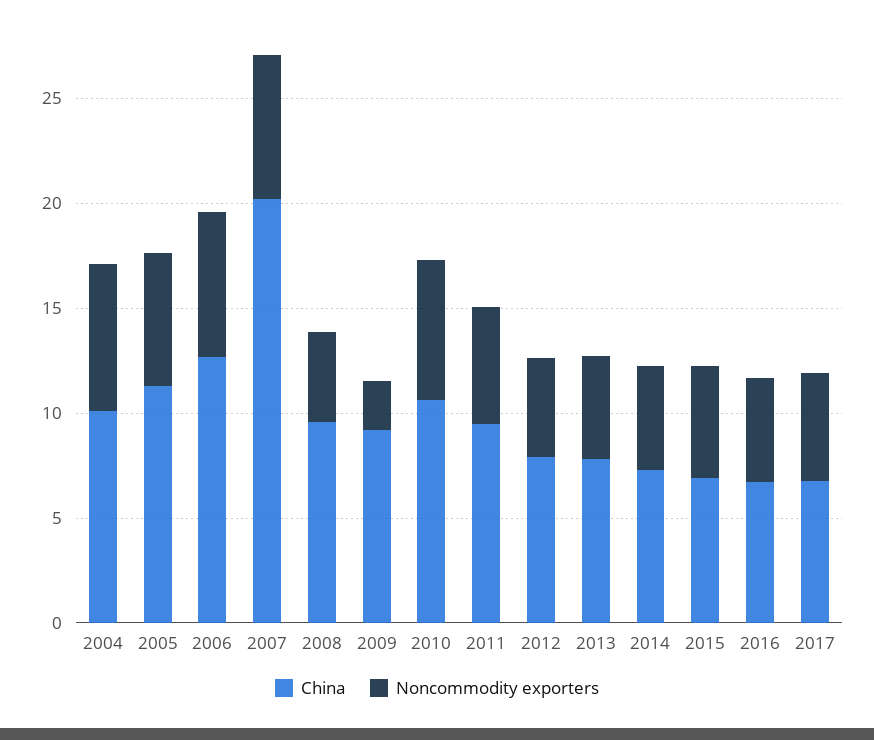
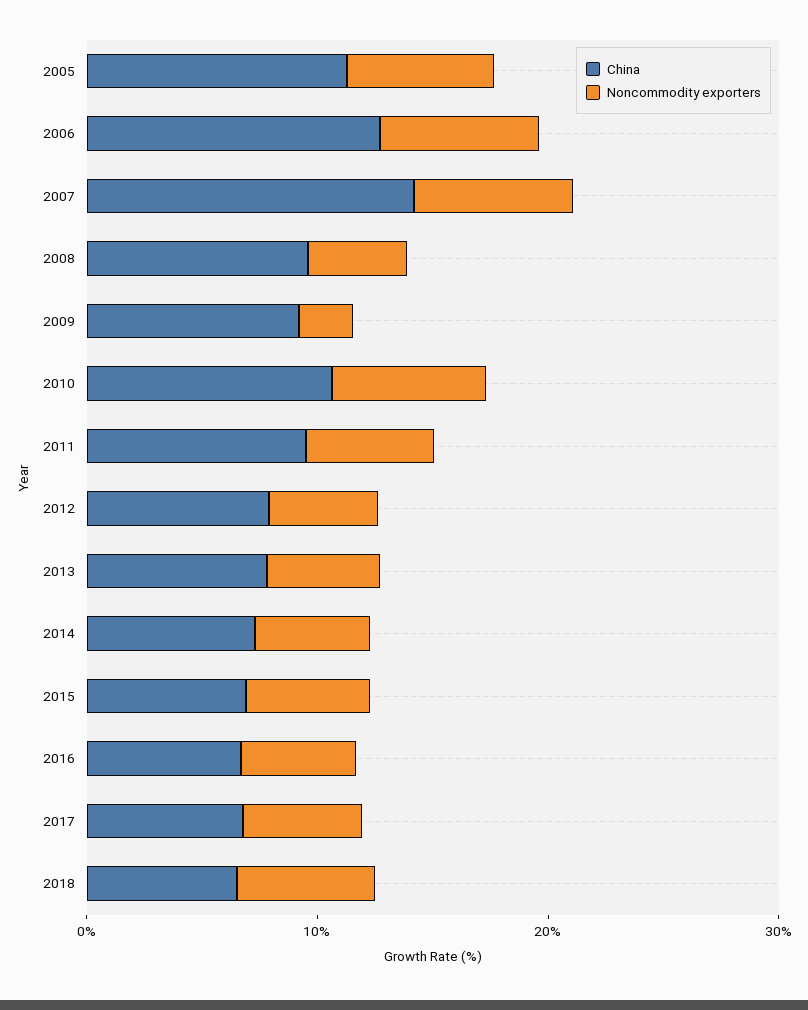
China, 2004: 10 -> none
Noncommodity exporters, 2004: 7 -> none
China, 2007: 20 -> 14
China, 2018: none -> 6
Noncommodity exporters, 2018: none -> 6

